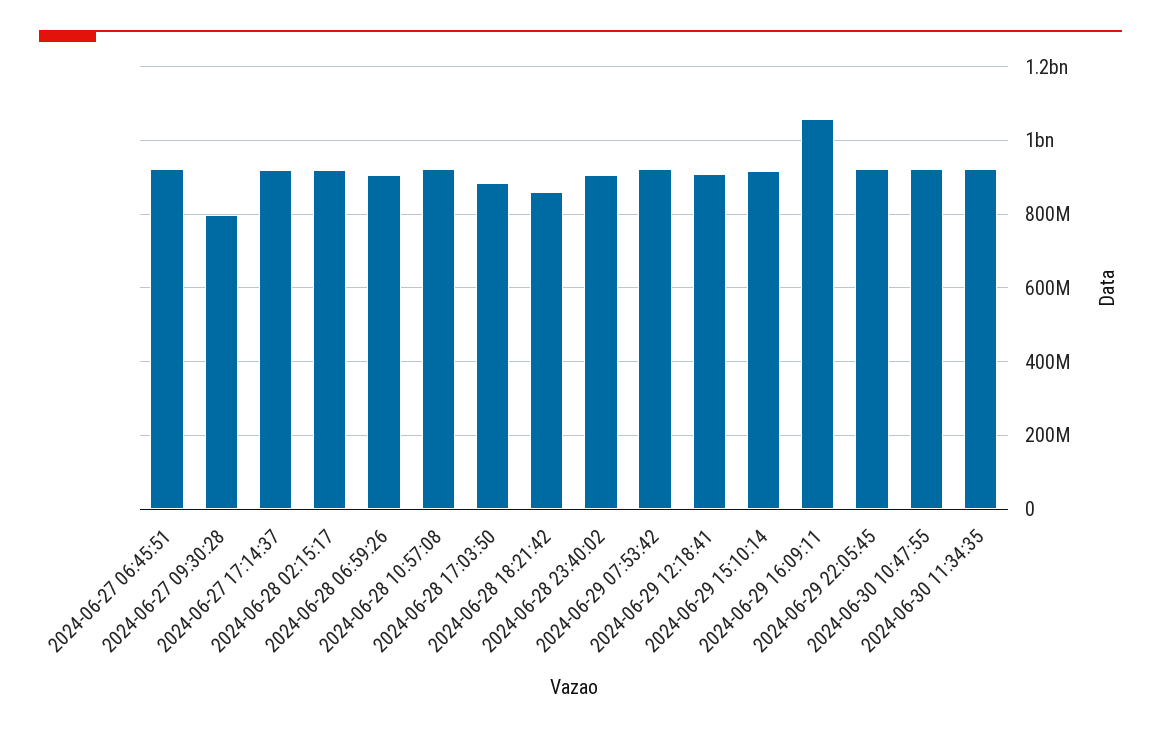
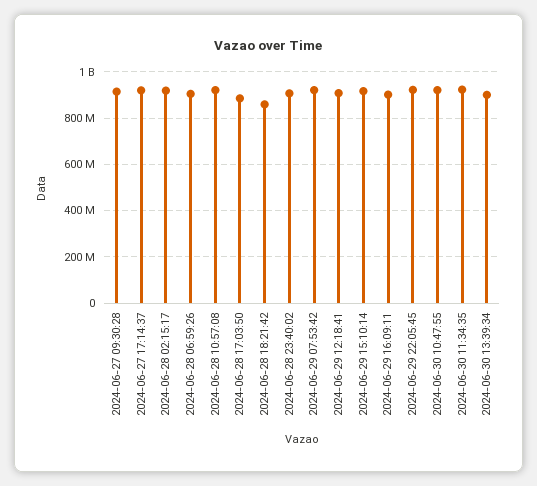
2024-06-27 06:45:51: 920000000 -> none
2024-06-27 09:30:28: 800000000 -> 900000000
2024-06-29 16:09:11: 1060000000 -> 900000000
2024-06-30 13:39:34: none -> 900000000

